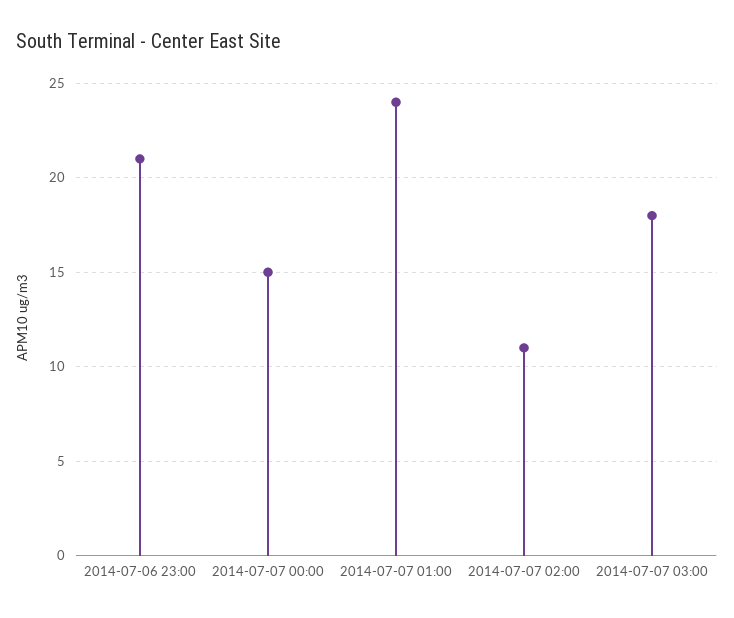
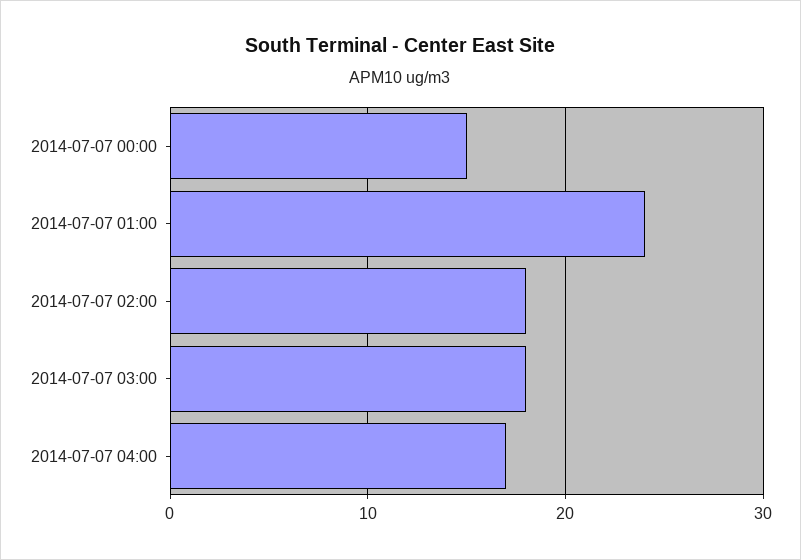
2014-07-06 23:00: 21 -> none
2014-07-07 02:00: 11 -> 18
2014-07-07 04:00: none -> 17

